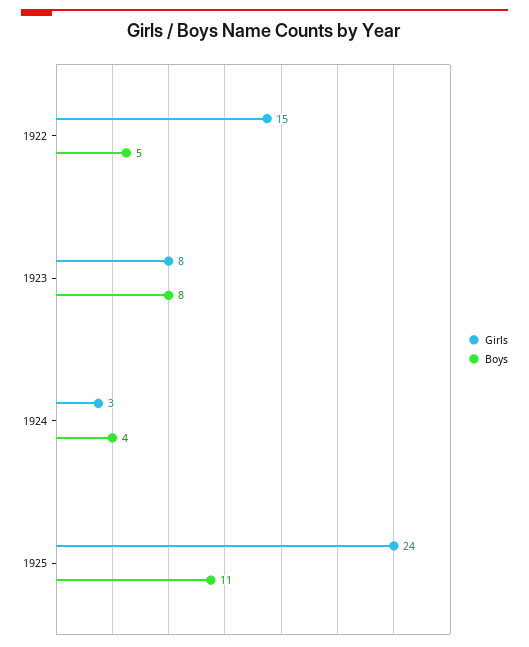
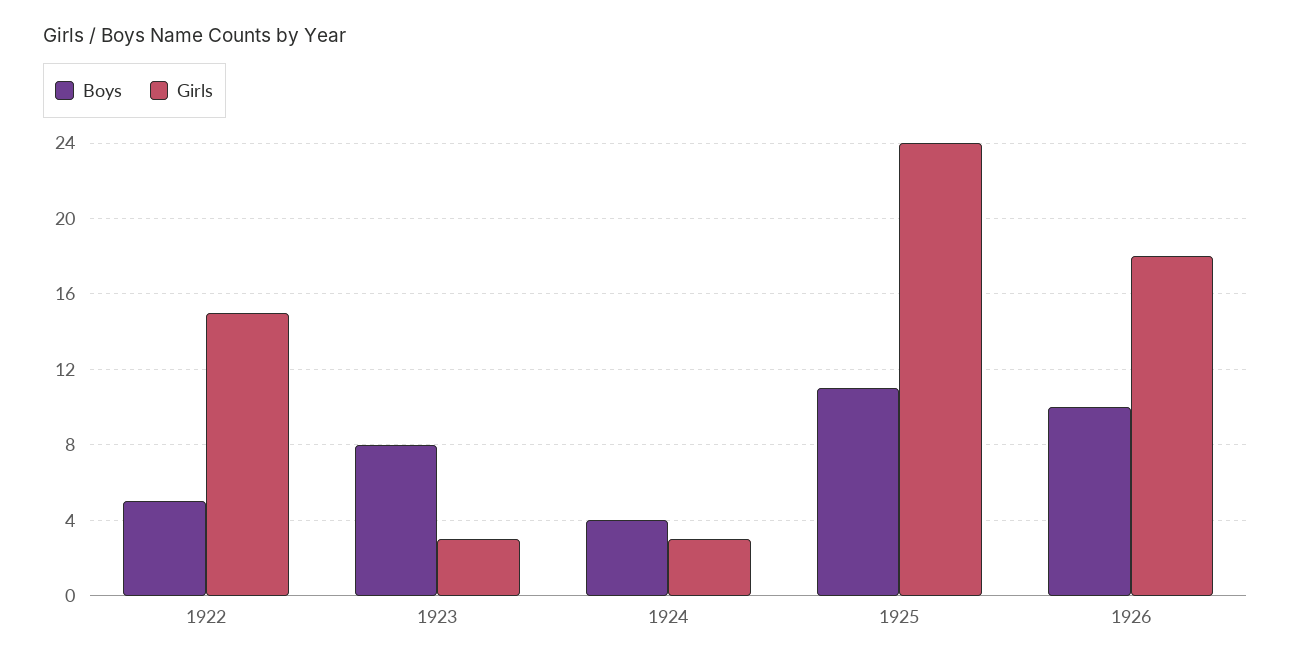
Girls, 1923: 8 -> 3
Boys, 1926: none -> 10
Girls, 1926: none -> 18

